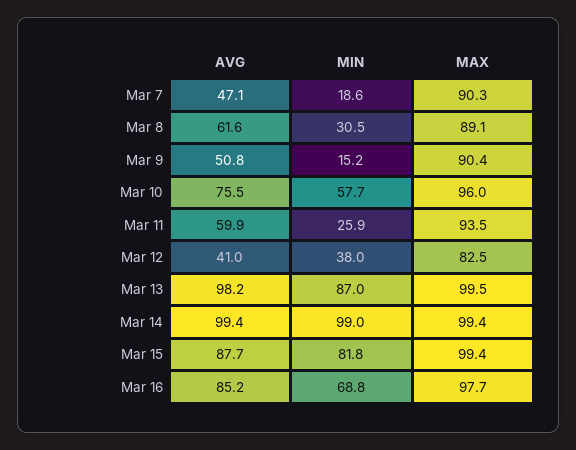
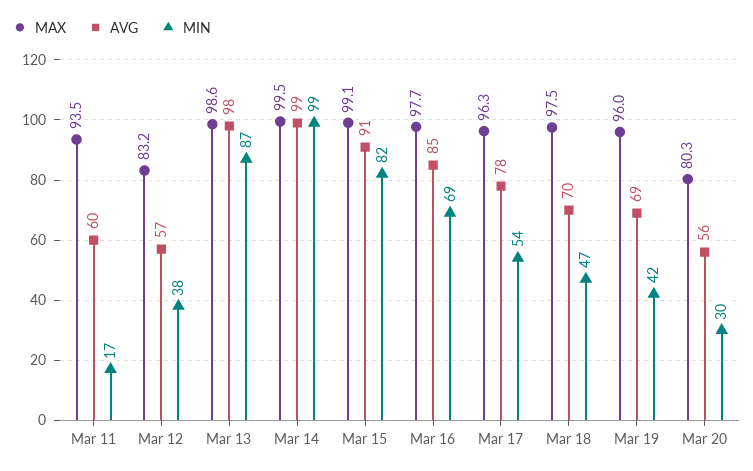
AVG, Mar 7: 47.1 -> none
MIN, Mar 7: 18.6 -> none
MAX, Mar 7: 90.3 -> none
AVG, Mar 8: 61.6 -> none
MIN, Mar 8: 30.5 -> none
MAX, Mar 8: 89.1 -> none
AVG, Mar 9: 50.8 -> none
MIN, Mar 9: 15.2 -> none
MAX, Mar 9: 90.4 -> none
AVG, Mar 10: 75.5 -> none
MIN, Mar 10: 57.7 -> none
MAX, Mar 10: 96 -> none
MIN, Mar 11: 25.9 -> 17
AVG, Mar 12: 41 -> 57
MAX, Mar 12: 82.5 -> 83.2
MAX, Mar 13: 99.5 -> 98.6
MAX, Mar 14: 99.4 -> 99.5
AVG, Mar 15: 87.7 -> 91
MAX, Mar 15: 99.4 -> 99.1
MAX, Mar 17: none -> 96.3
AVG, Mar 17: none -> 78
MIN, Mar 17: none -> 54
MAX, Mar 18: none -> 97.5
AVG, Mar 18: none -> 70
MIN, Mar 18: none -> 47
MAX, Mar 19: none -> 96
AVG, Mar 19: none -> 69
MIN, Mar 19: none -> 42
MAX, Mar 20: none -> 80.3
AVG, Mar 20: none -> 56
MIN, Mar 20: none -> 30

